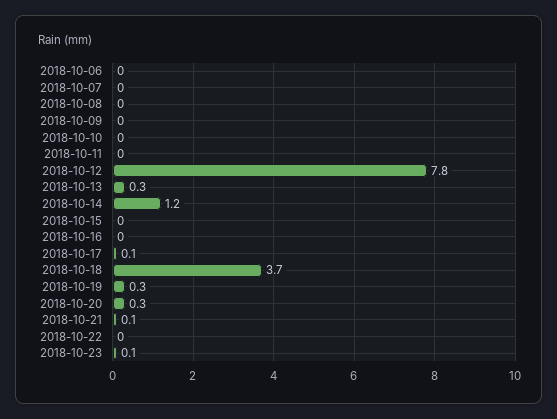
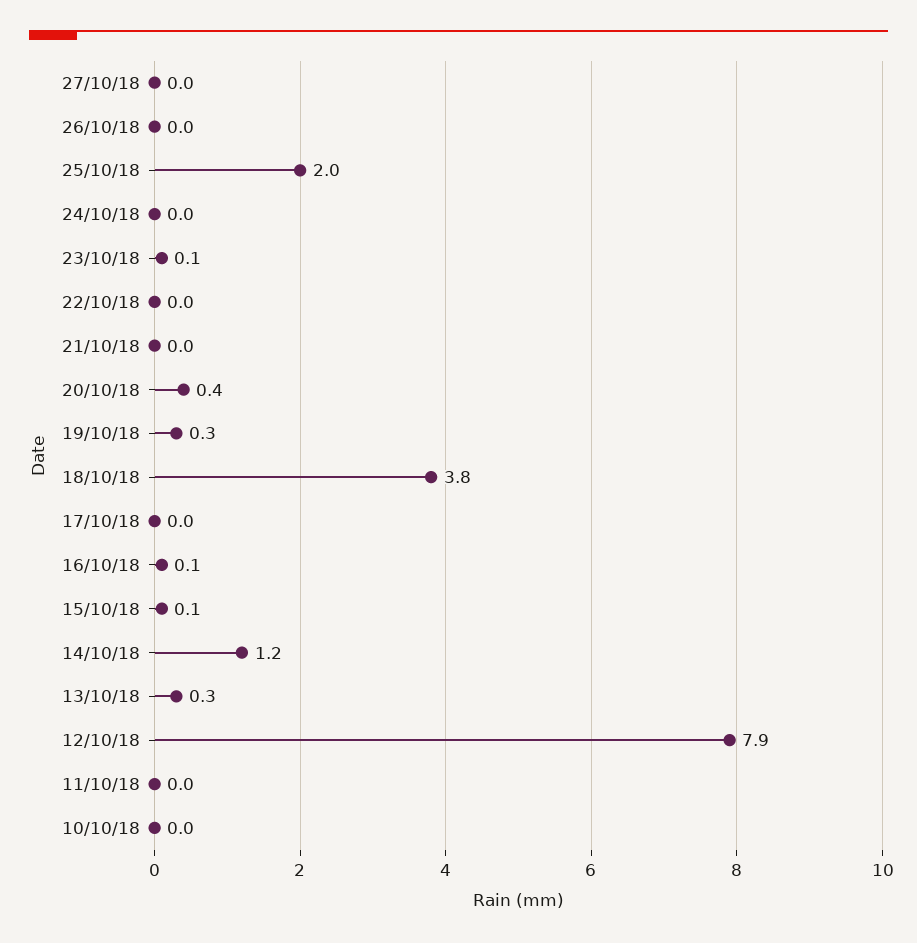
2018-10-06: 0 -> none
2018-10-07: 0 -> none
2018-10-08: 0 -> none
2018-10-09: 0 -> none
2018-10-12: 7.8 -> 7.9
2018-10-15: 0 -> 0.1
2018-10-16: 0 -> 0.1
2018-10-17: 0.1 -> 0
2018-10-18: 3.7 -> 3.8
2018-10-20: 0.3 -> 0.4
2018-10-21: 0.1 -> 0
27/10/18: none -> 0
26/10/18: none -> 0
25/10/18: none -> 2
24/10/18: none -> 0

